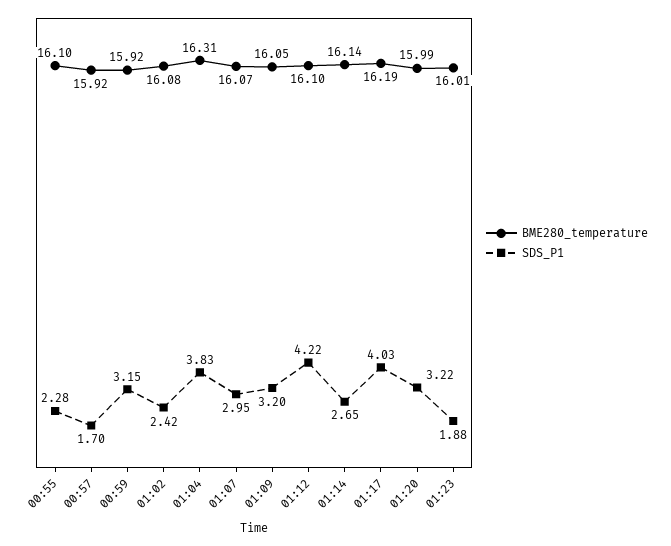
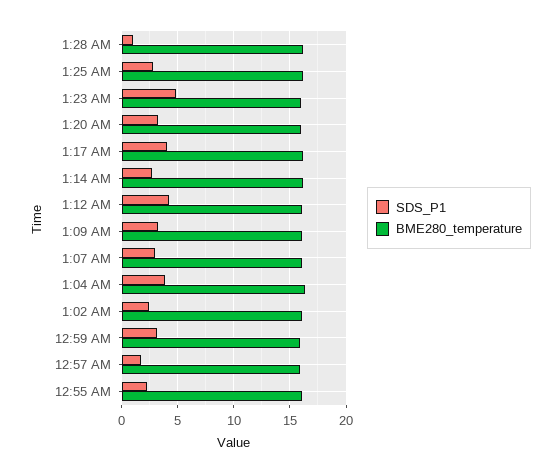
SDS_P1, 01:23: 1.88 -> 5
SDS_P1, 1:28 AM: none -> 1
BME280_temperature, 1:28 AM: none -> 16
SDS_P1, 1:25 AM: none -> 3
BME280_temperature, 1:25 AM: none -> 16

